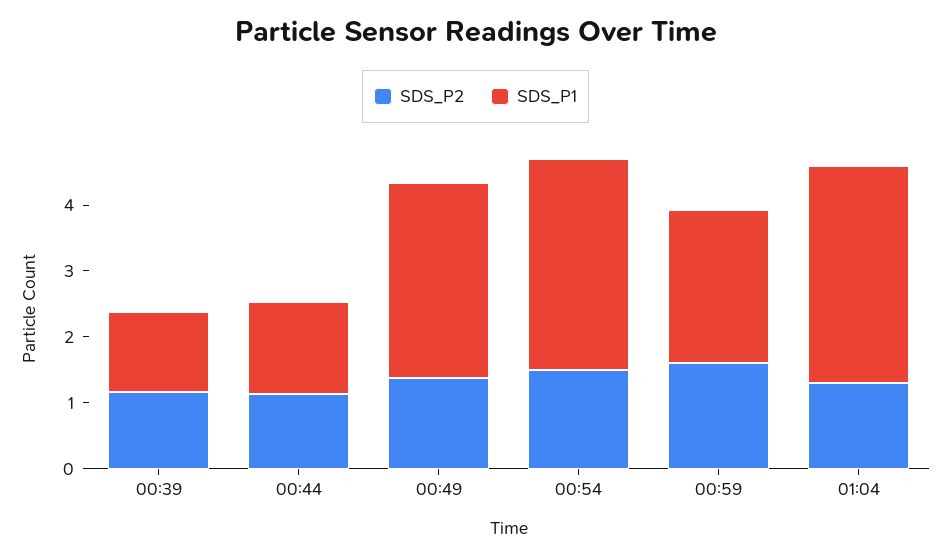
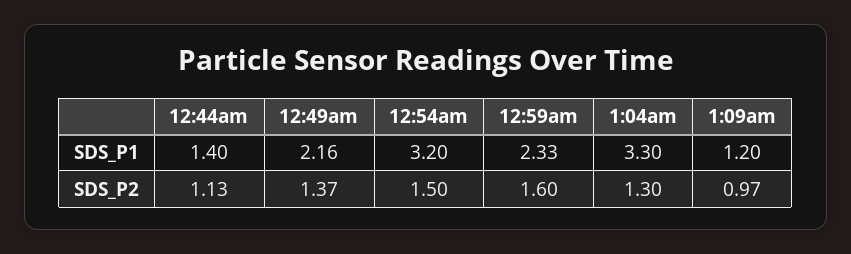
SDS_P2, 00:39: 1.2 -> none
SDS_P1, 00:39: 1.2 -> none
SDS_P1, 00:49: 3 -> 2.16
SDS_P1, 1:09am: none -> 1.2
SDS_P2, 1:09am: none -> 0.97

